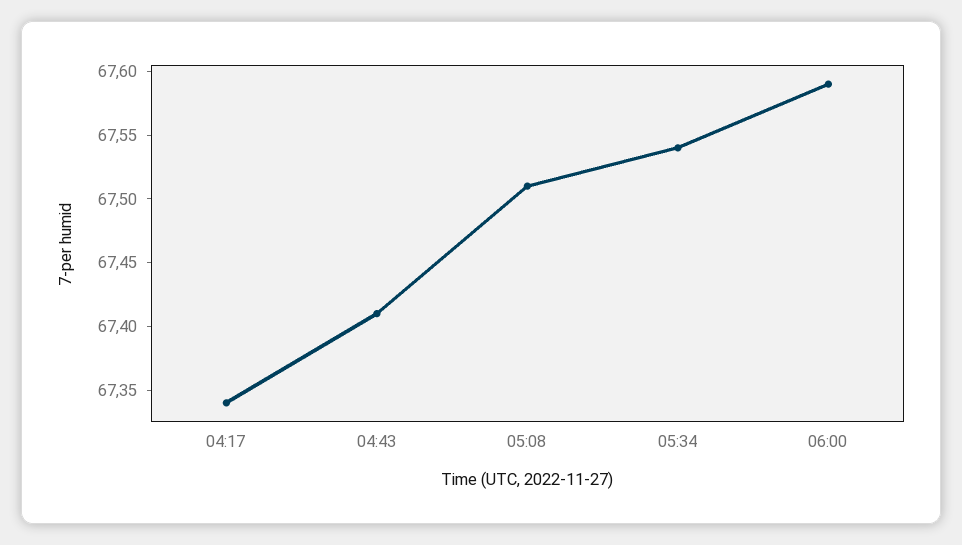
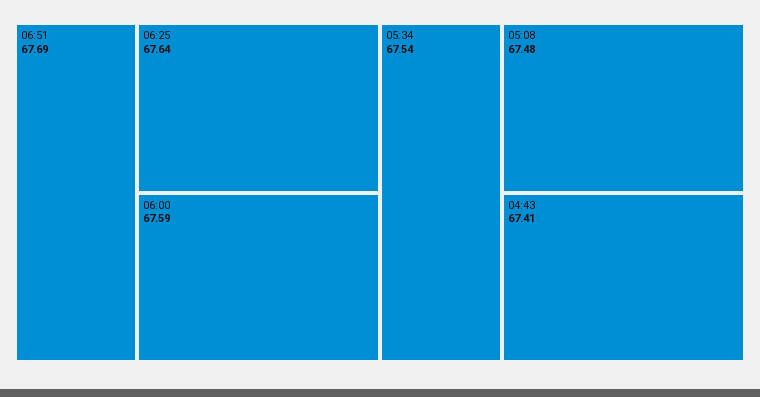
04:17: 67.34 -> none
05:08: 67.51 -> 67.48
06:51: none -> 67.69
06:25: none -> 67.64

